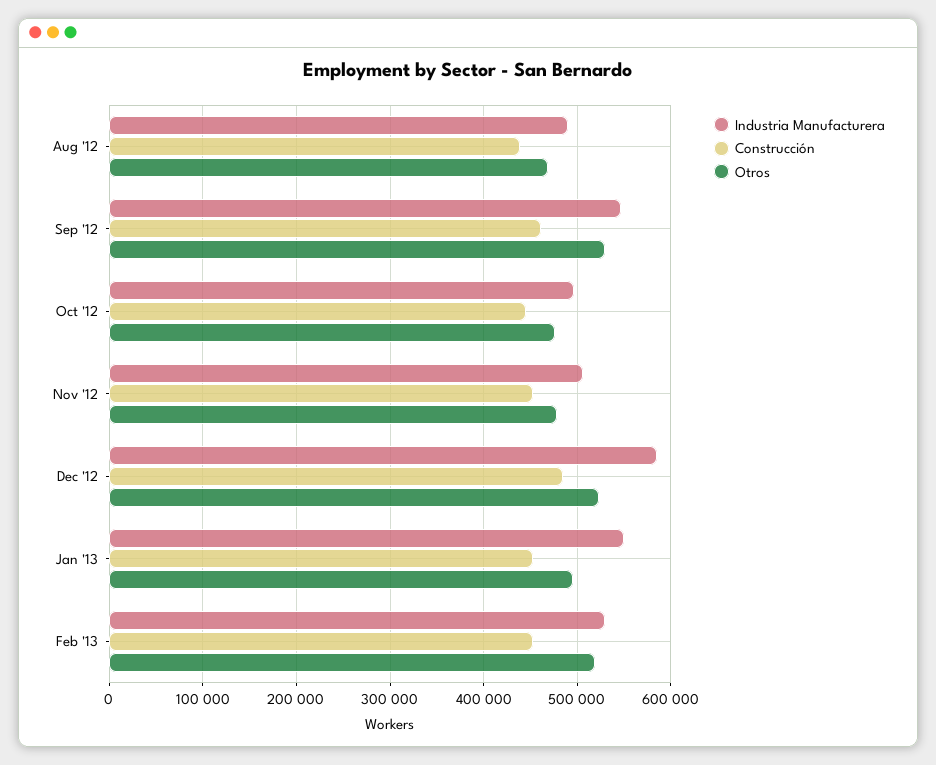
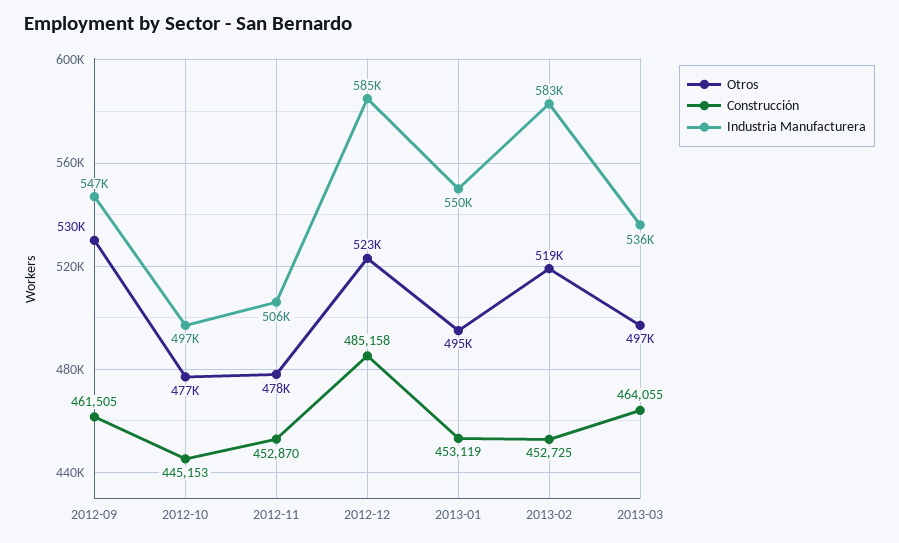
Industria Manufacturera, Aug '12: 490000 -> none
Construcción, Aug '12: 440000 -> none
Otros, Aug '12: 470000 -> none
Industria Manufacturera, Feb '13: 530000 -> 583000
Otros, 2013-03: none -> 497000
Construcción, 2013-03: none -> 464055
Industria Manufacturera, 2013-03: none -> 536000

